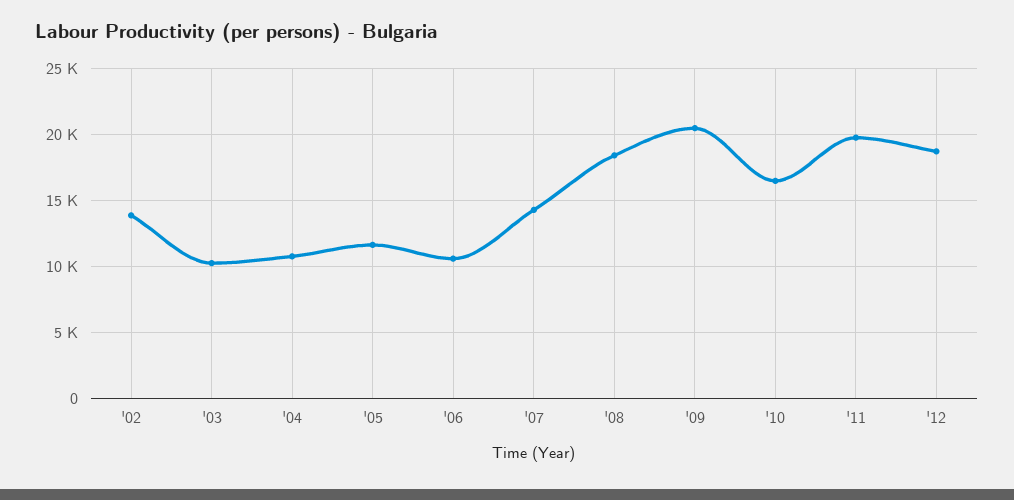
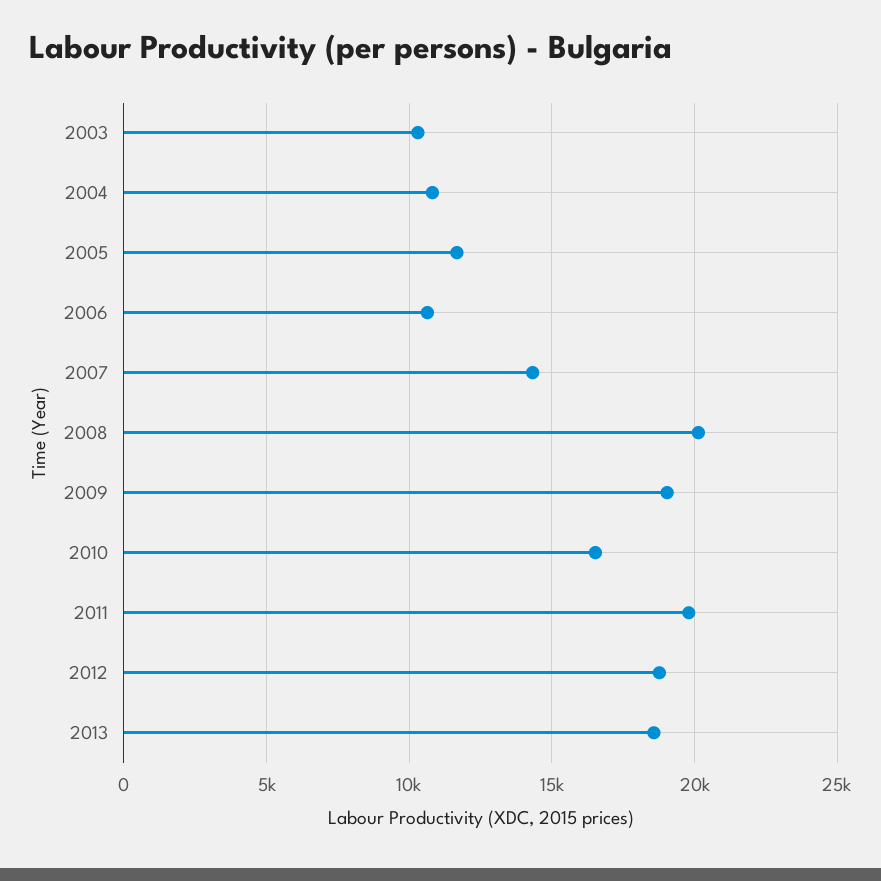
'02: 14000 -> none
'08: 18500 -> 20000
'09: 20500 -> 19000
2013: none -> 18500

